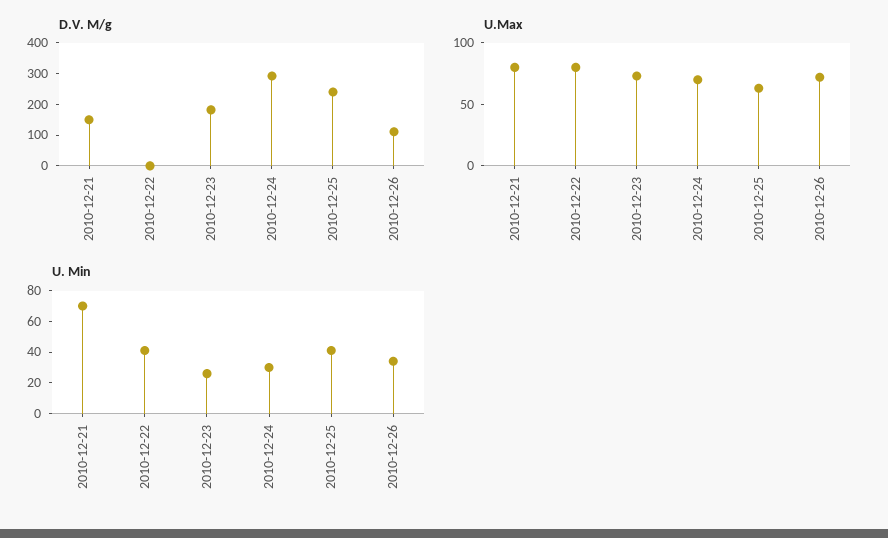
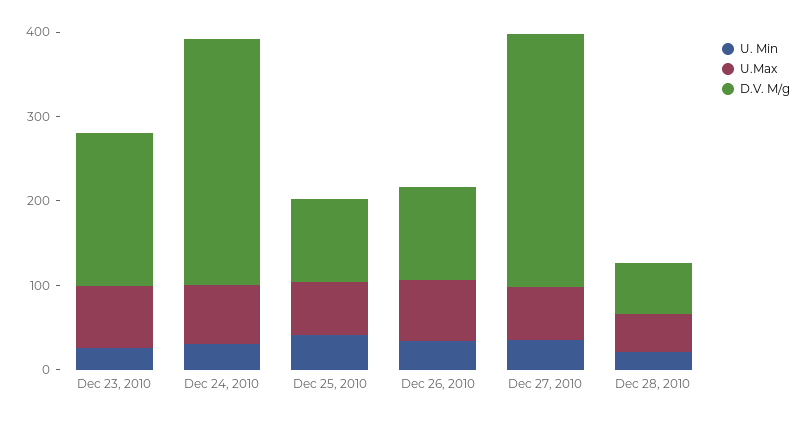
D.V. M/g, 2010-12-21: 150 -> none
D.V. M/g, 2010-12-22: 0 -> none
D.V. M/g, 2010-12-25: 250 -> 100
U.Max, 2010-12-21: 80 -> none
U.Max, 2010-12-22: 80 -> none
U. Min, 2010-12-21: 70 -> none
U. Min, 2010-12-22: 40 -> none
U. Min, Dec 27, 2010: none -> 40
U.Max, Dec 27, 2010: none -> 60
D.V. M/g, Dec 27, 2010: none -> 300
U. Min, Dec 28, 2010: none -> 20
U.Max, Dec 28, 2010: none -> 40
D.V. M/g, Dec 28, 2010: none -> 60

